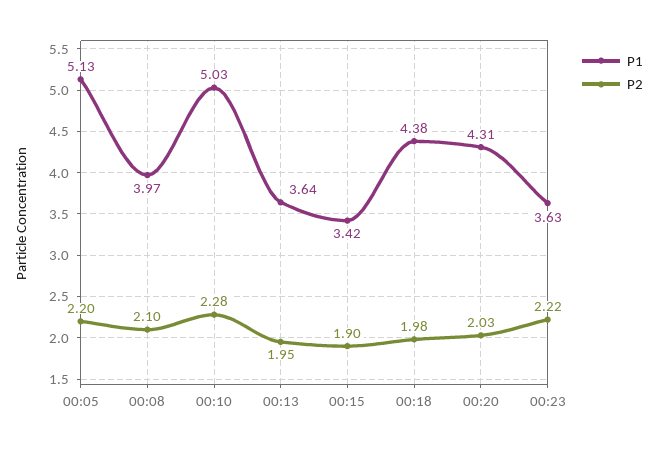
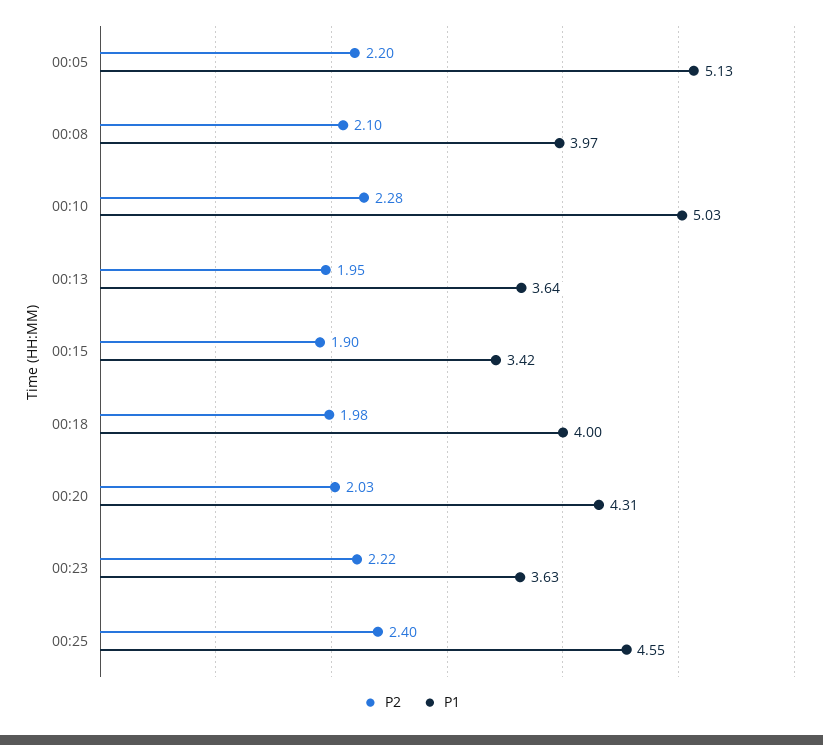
P1, 00:18: 4.38 -> 4
P2, 00:25: none -> 2.4
P1, 00:25: none -> 4.55

